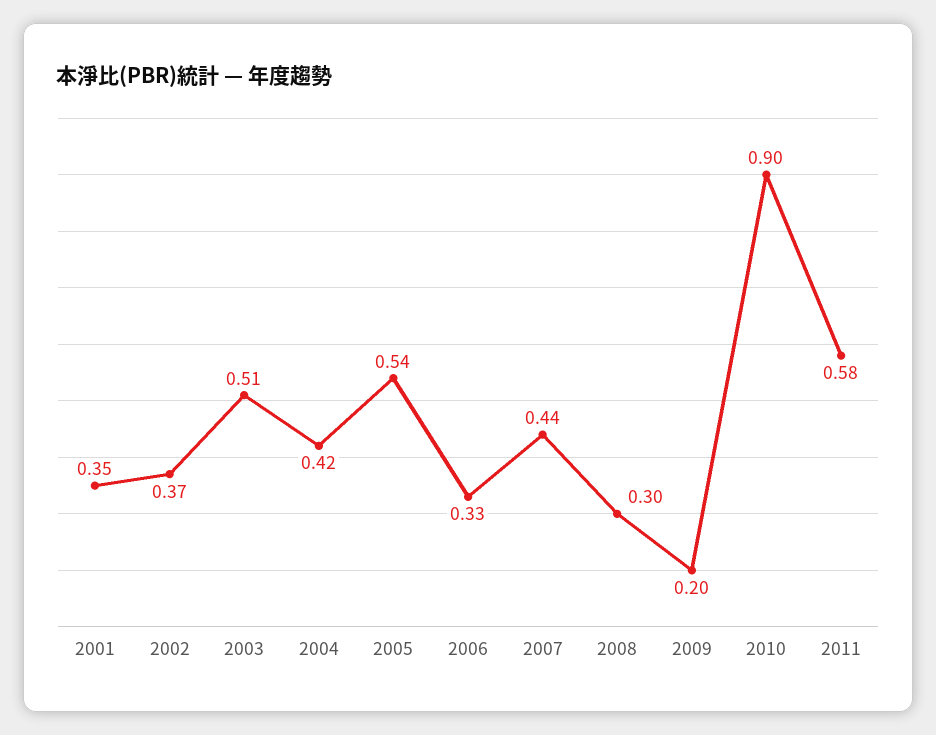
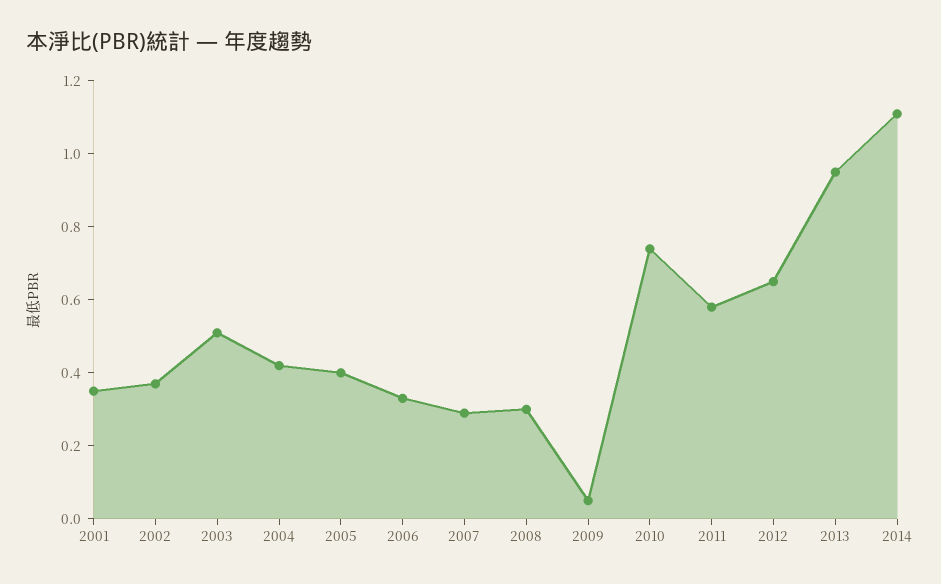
2005: 0.54 -> 0.4
2007: 0.44 -> 0.3
2009: 0.2 -> 0.05
2010: 0.9 -> 0.75
2012: none -> 0.65
2013: none -> 0.95
2014: none -> 1.1

